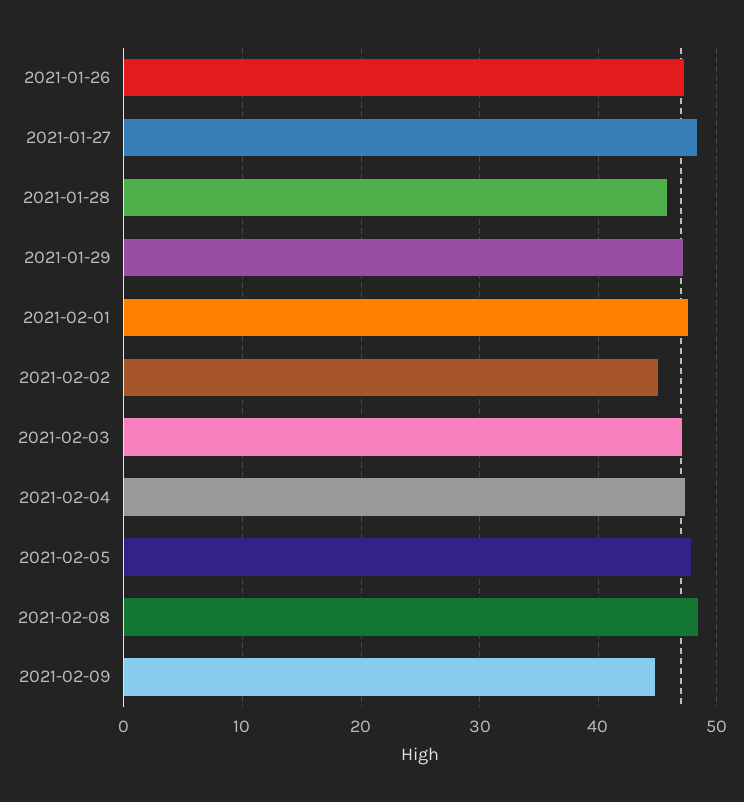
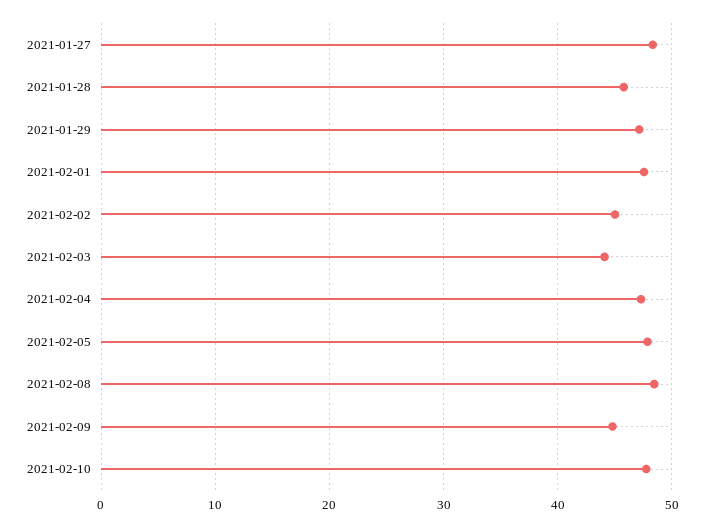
2021-01-26: 47 -> none
2021-02-03: 47 -> 44
2021-02-10: none -> 48

